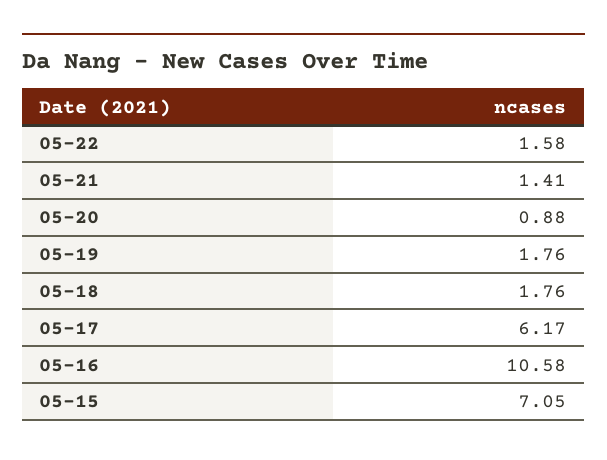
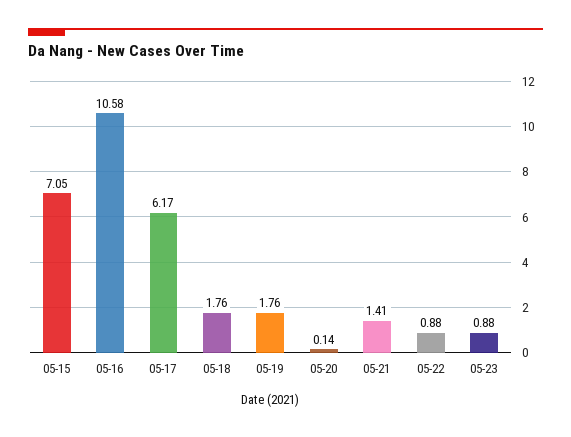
05-22: 1.58 -> 0.88
05-20: 0.88 -> 0.14
05-23: none -> 0.88

